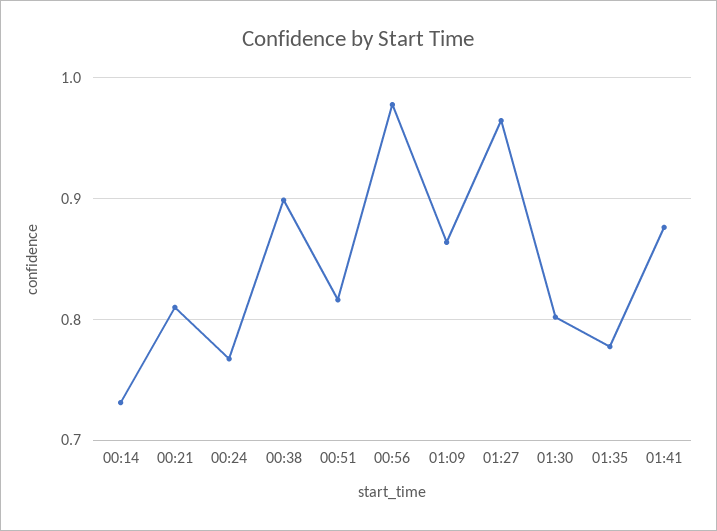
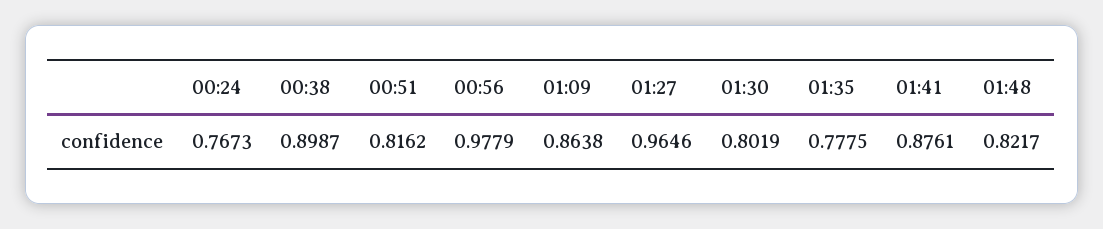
00:14: 0.73 -> none
00:21: 0.81 -> none
01:48: none -> 0.8217

